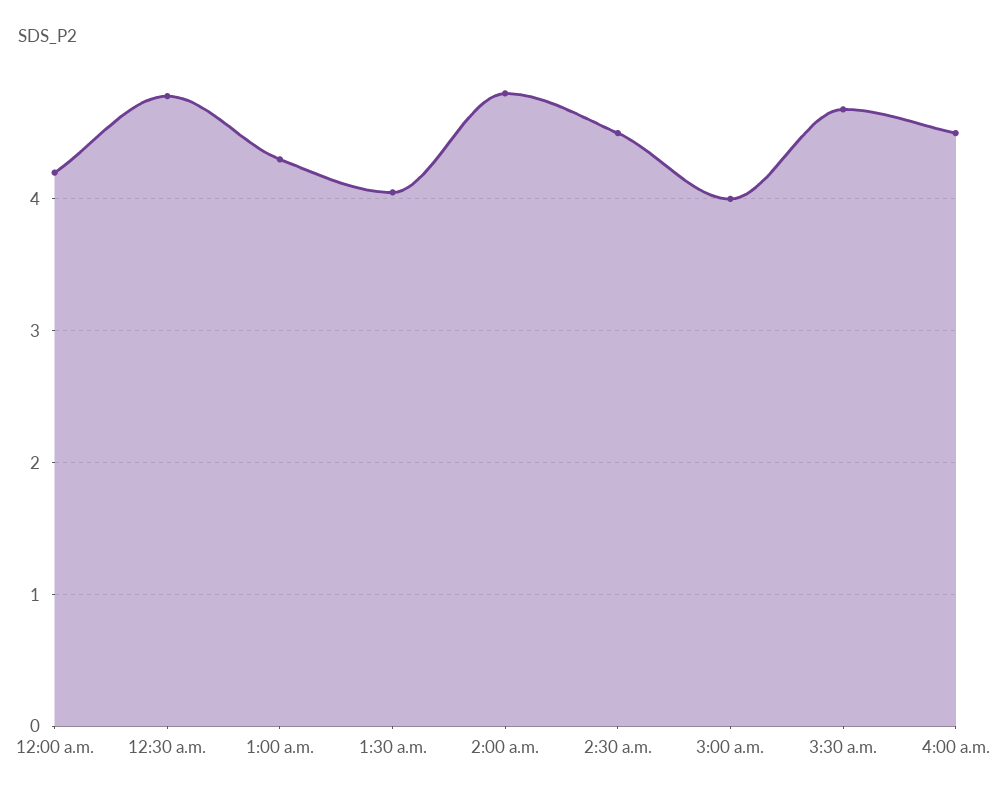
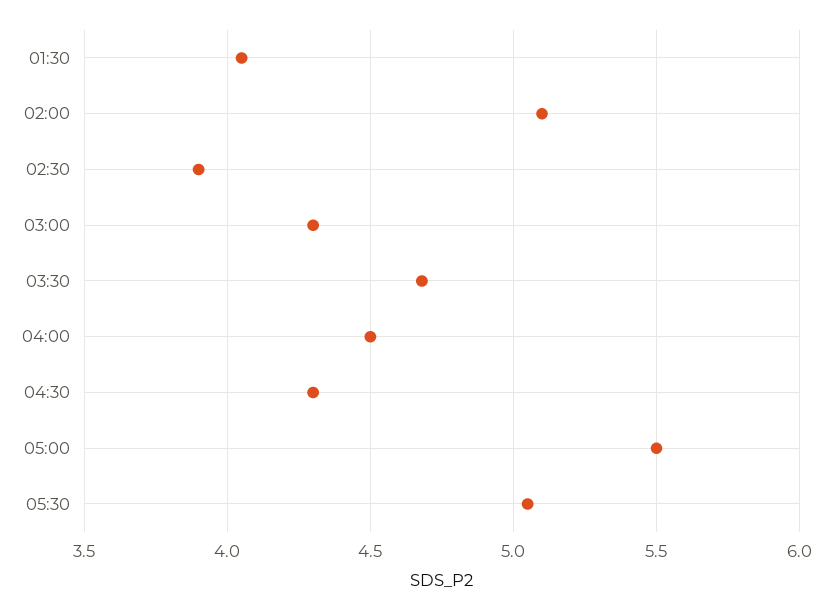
12:00 a.m.: 4.2 -> none
12:30 a.m.: 4.8 -> none
1:00 a.m.: 4.3 -> none
2:00 a.m.: 4.8 -> 5.1
2:30 a.m.: 4.5 -> 3.9
3:00 a.m.: 4 -> 4.3
04:30: none -> 4.3
05:00: none -> 5.5
05:30: none -> 5.05

